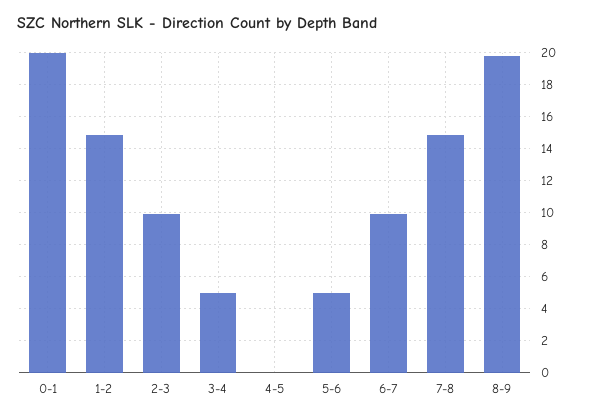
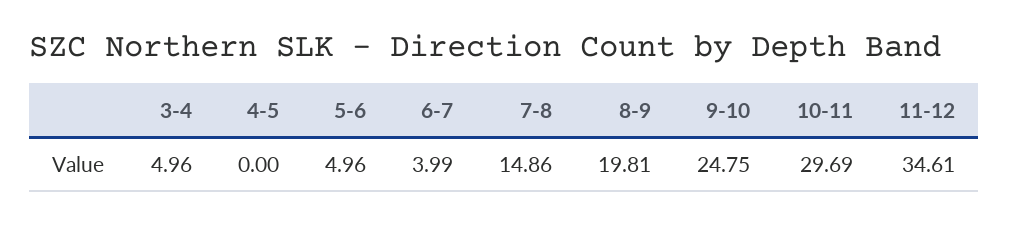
0-1: 20 -> none
1-2: 15 -> none
2-3: 10 -> none
6-7: 10 -> 3.99
9-10: none -> 24.75
10-11: none -> 29.69
11-12: none -> 34.61

